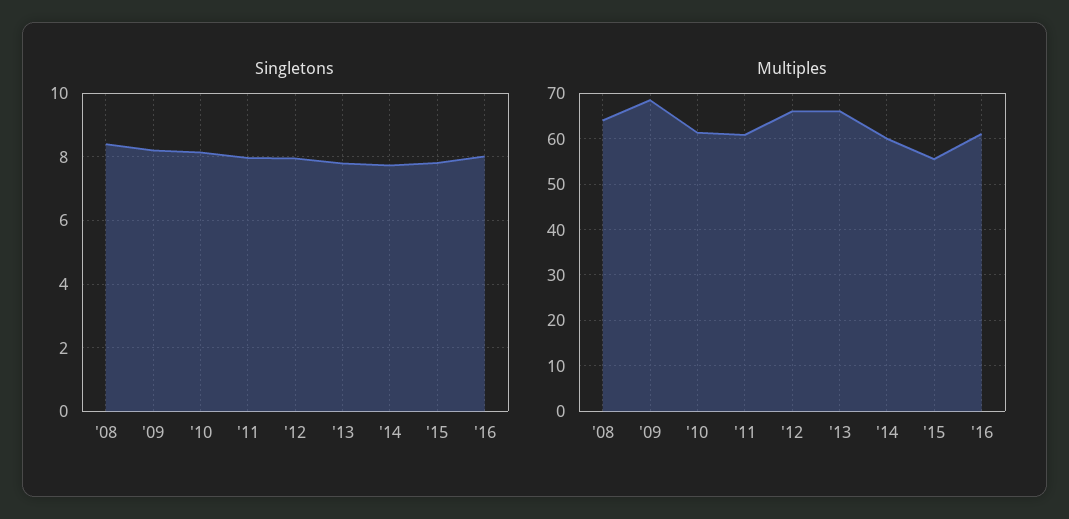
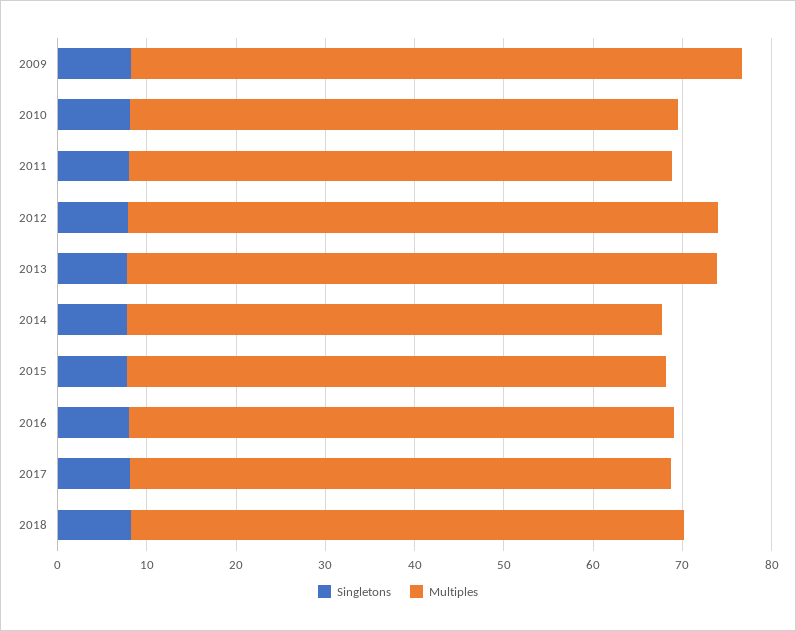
Singletons, '08: 8.4 -> none
Multiples, '08: 64 -> none
Multiples, '15: 56 -> 60
Singletons, 2017: none -> 8
Multiples, 2017: none -> 60
Singletons, 2018: none -> 8
Multiples, 2018: none -> 62

